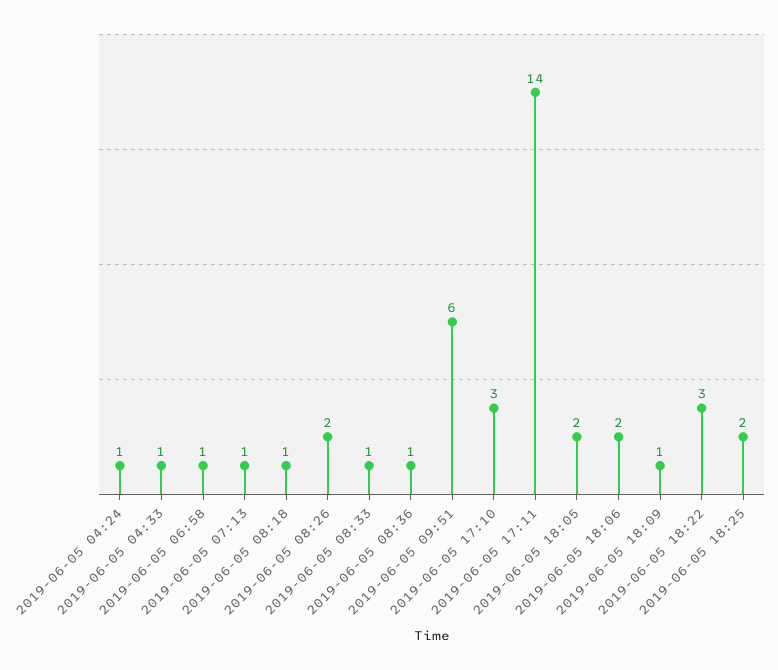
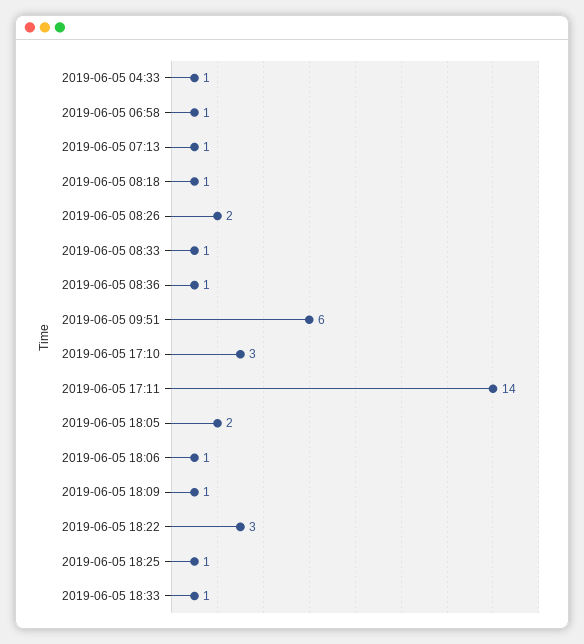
2019-06-05 04:24: 1 -> none
2019-06-05 18:06: 2 -> 1
2019-06-05 18:25: 2 -> 1
2019-06-05 18:33: none -> 1

